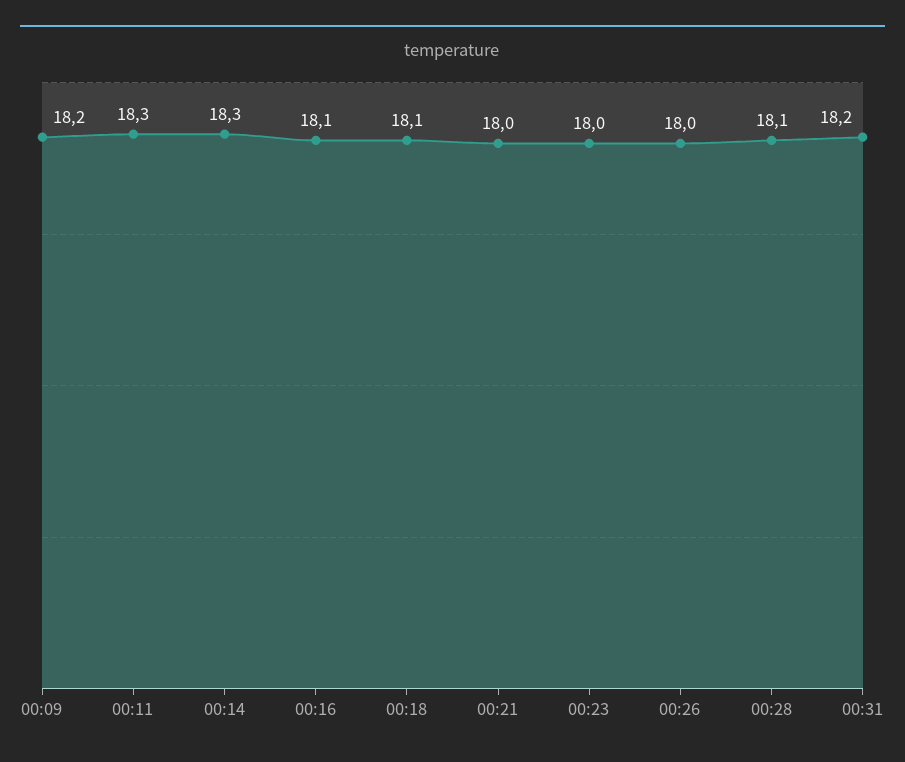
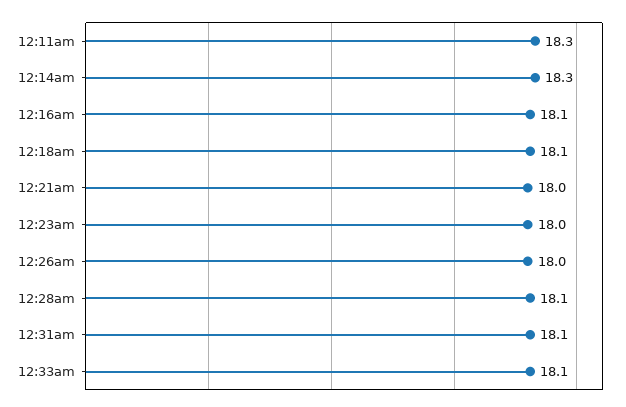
00:09: 18.2 -> none
00:31: 18.2 -> 18.1
12:33am: none -> 18.1

